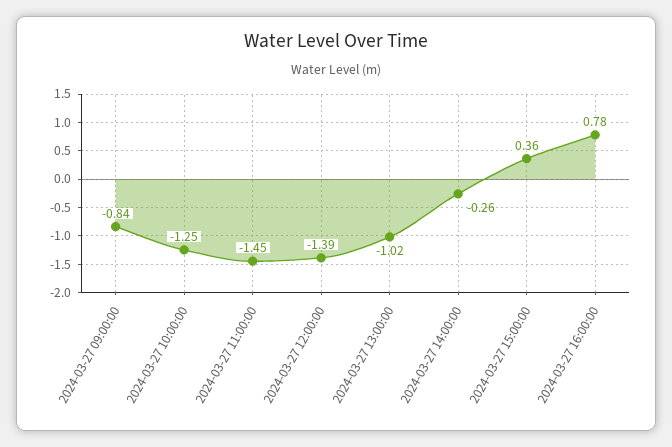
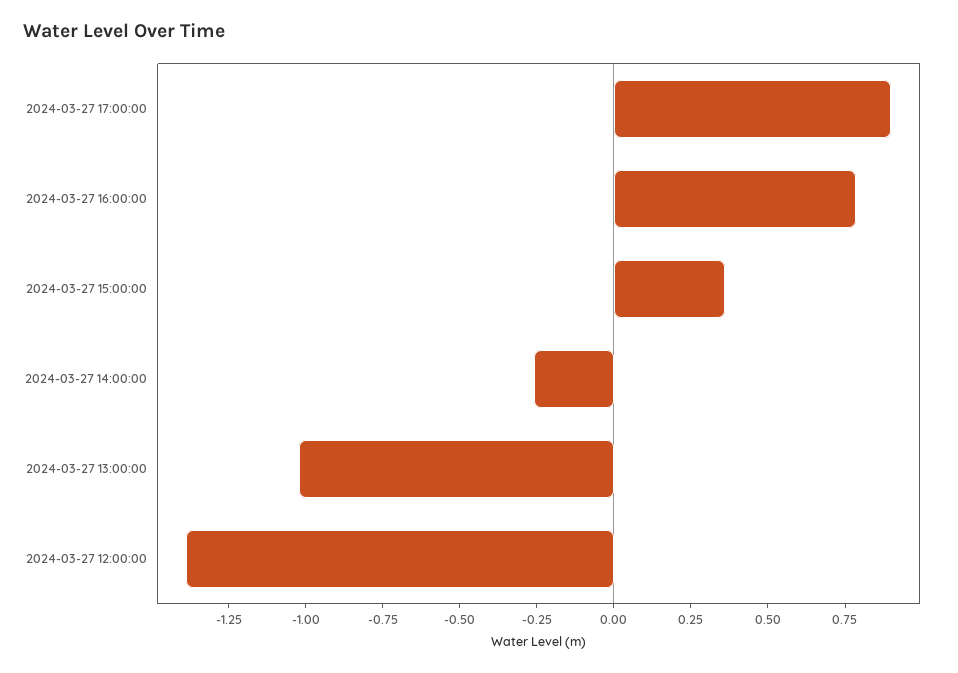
2024-03-27 09:00:00: -0.84 -> none
2024-03-27 10:00:00: -1.25 -> none
2024-03-27 11:00:00: -1.45 -> none
2024-03-27 17:00:00: none -> 0.9

